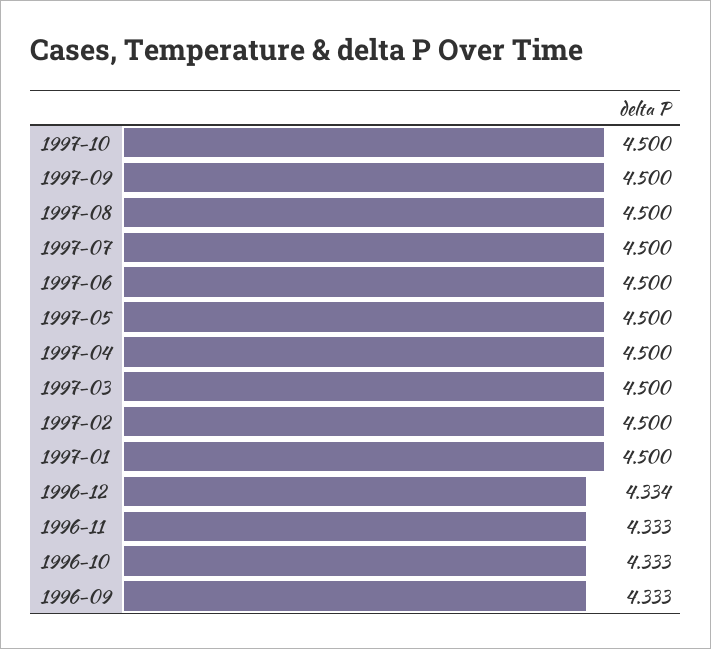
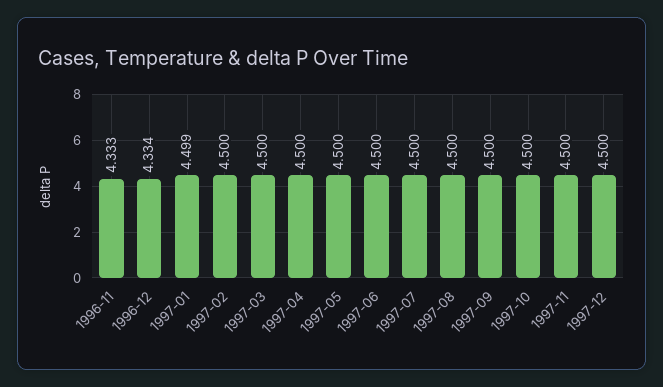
1997-01: 4.5 -> 4.499
1996-10: 4.333 -> none
1996-09: 4.333 -> none
1997-11: none -> 4.5
1997-12: none -> 4.5

